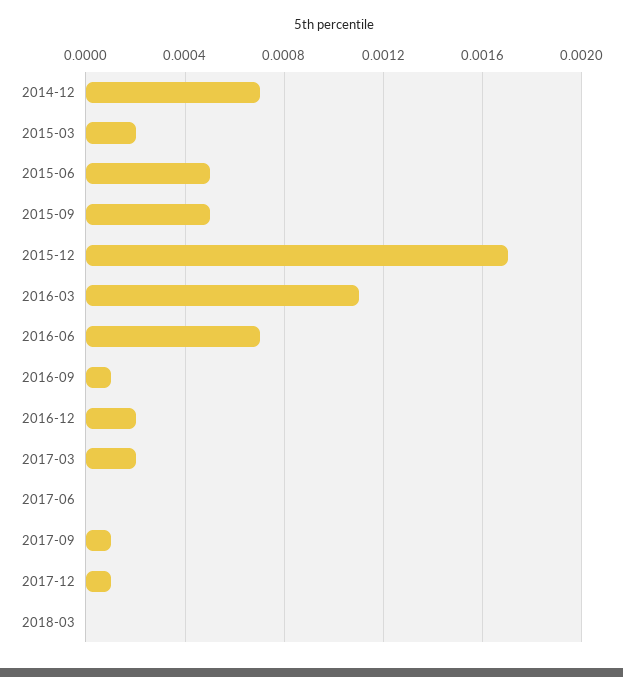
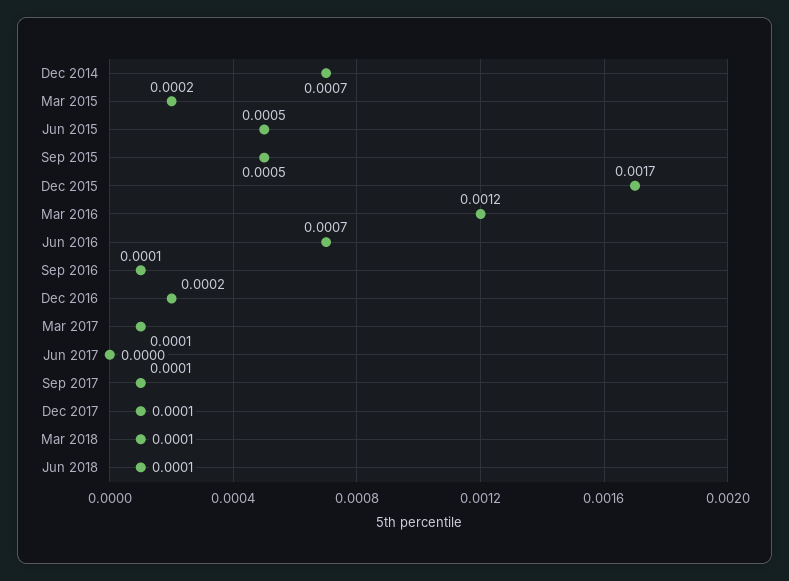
2016-03: 0.0011 -> 0.0012
2017-03: 0.0002 -> 0.0001
2018-03: 0 -> 0.0001
Jun 2018: none -> 0.0001

